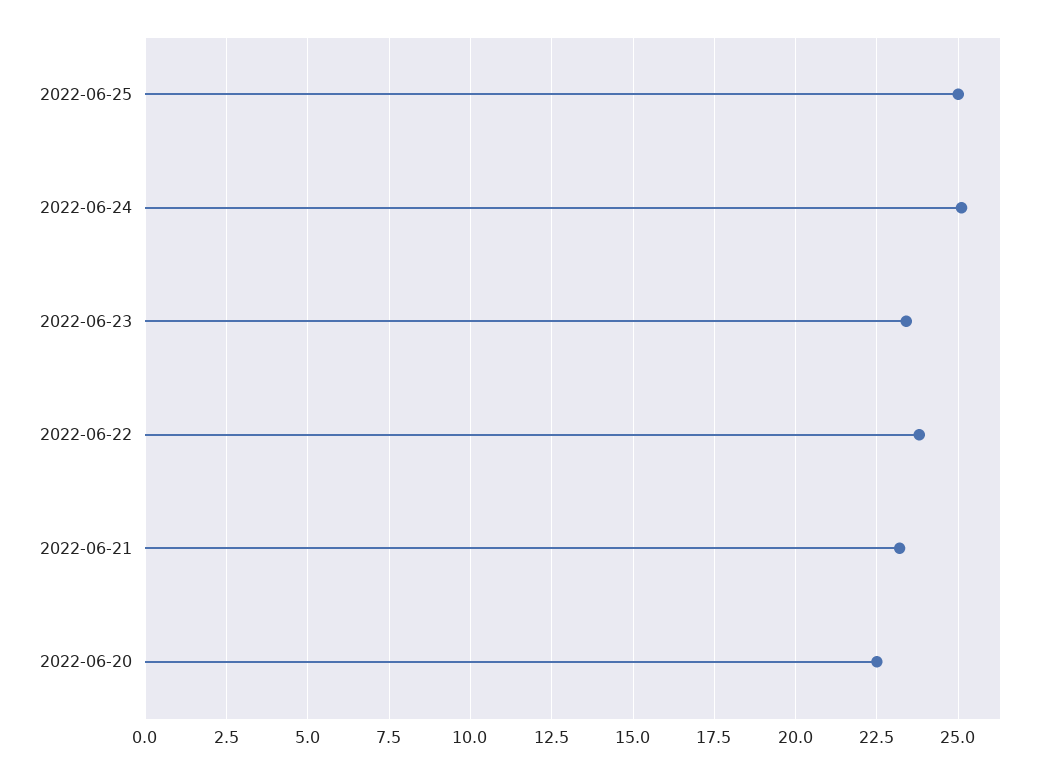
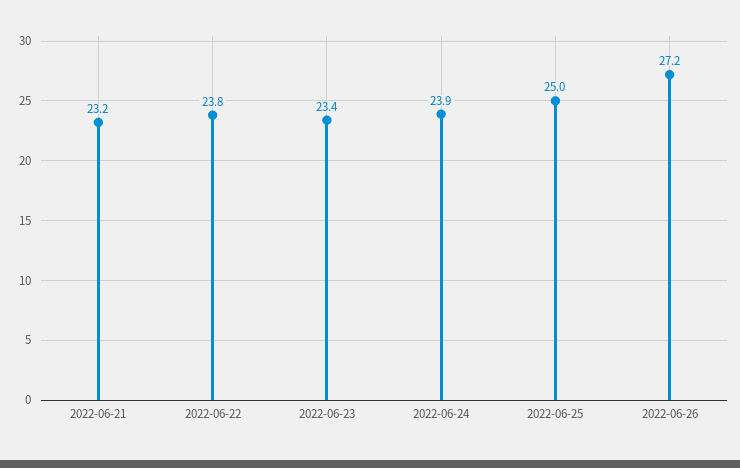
2022-06-24: 25 -> 23.9
2022-06-20: 22.5 -> none
2022-06-26: none -> 27.2

